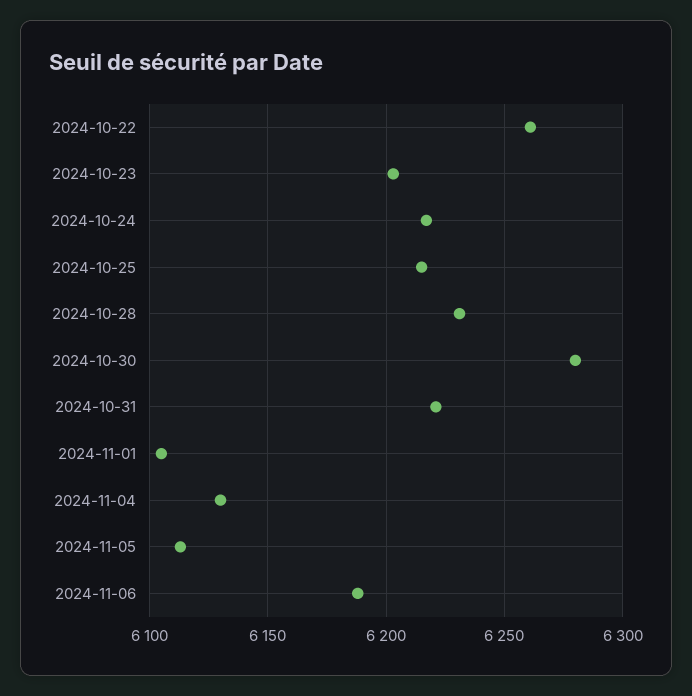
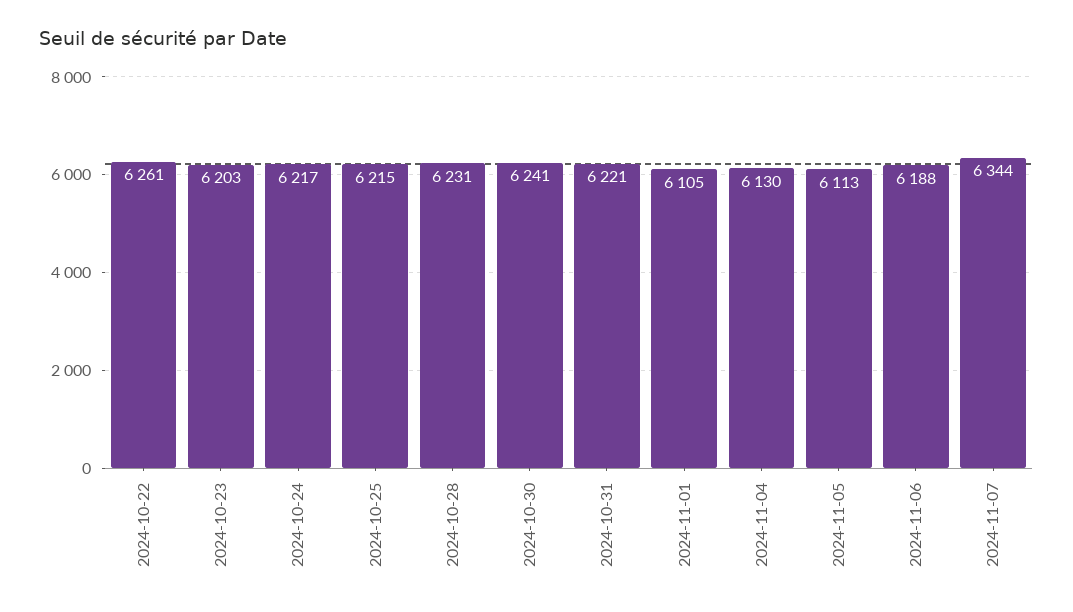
2024-10-30: 6280 -> 6241
2024-11-07: none -> 6344

